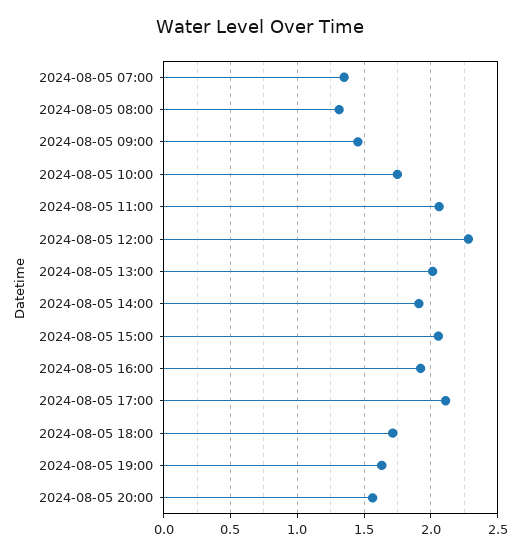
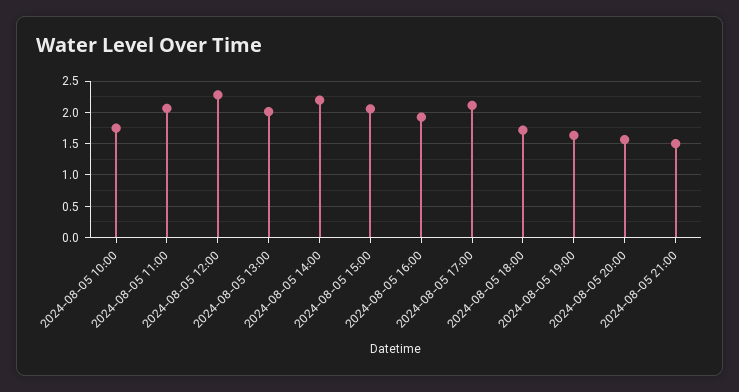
2024-08-05 07:00: 1.35 -> none
2024-08-05 08:00: 1.3 -> none
2024-08-05 09:00: 1.45 -> none
2024-08-05 14:00: 1.9 -> 2.2
2024-08-05 21:00: none -> 1.5

